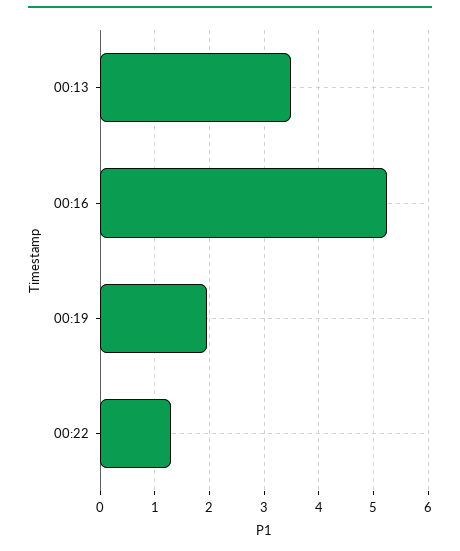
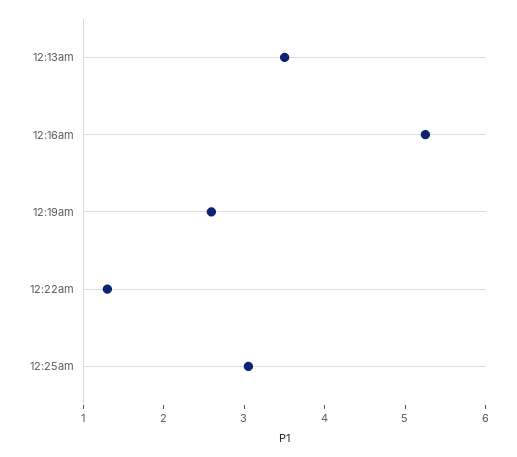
00:19: 2 -> 2.6
12:25am: none -> 3

